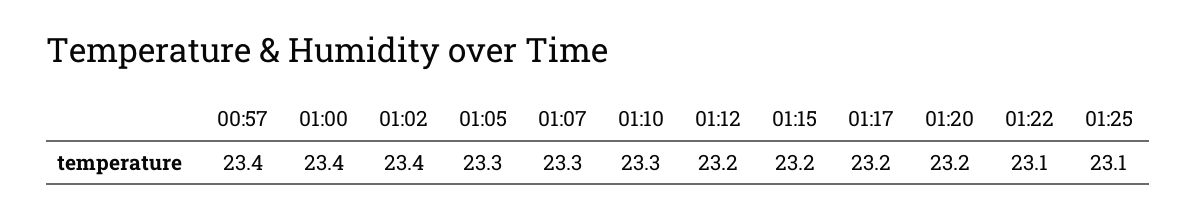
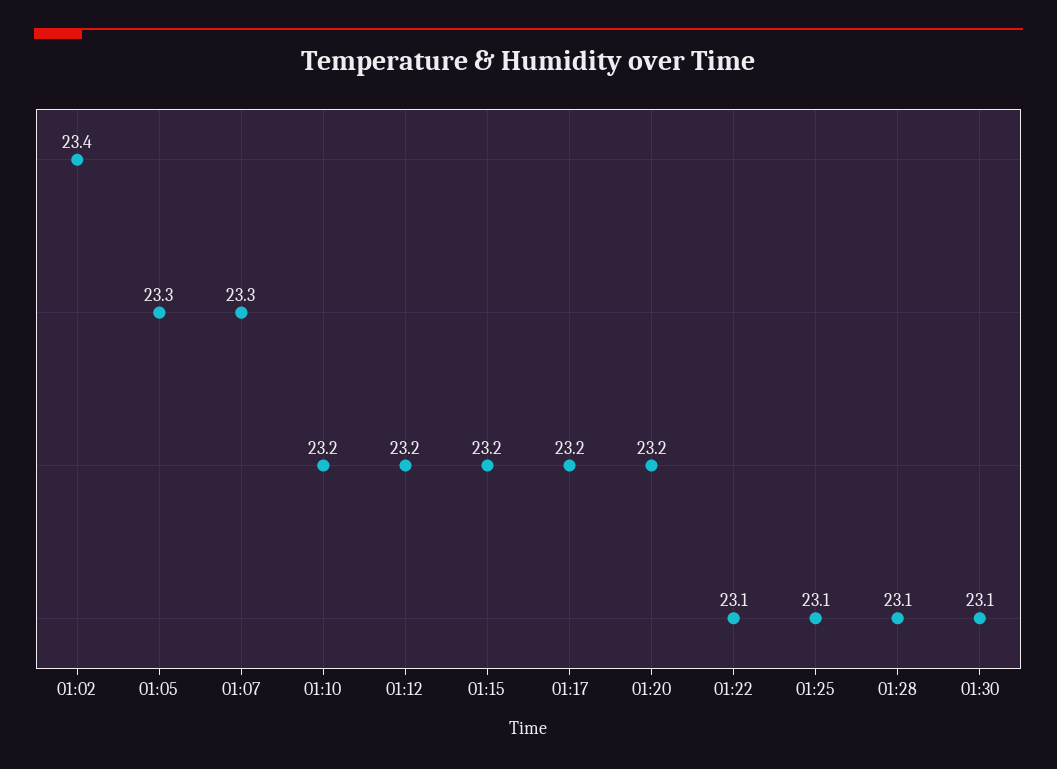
00:57: 23.4 -> none
01:00: 23.4 -> none
01:10: 23.3 -> 23.2
01:28: none -> 23.1
01:30: none -> 23.1

